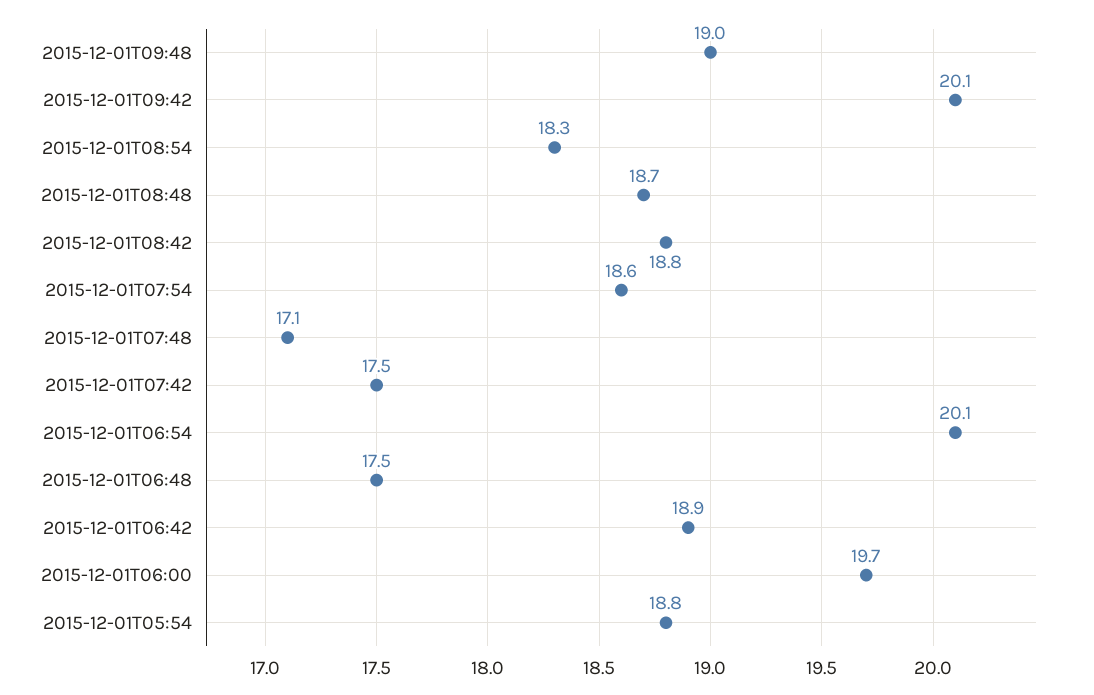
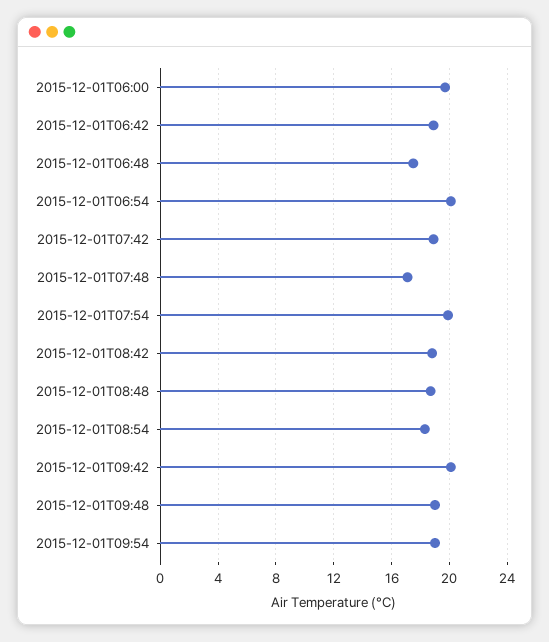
2015-12-01T07:54: 18.6 -> 20
2015-12-01T07:42: 17.5 -> 19
2015-12-01T05:54: 18.8 -> none
2015-12-01T09:54: none -> 19

